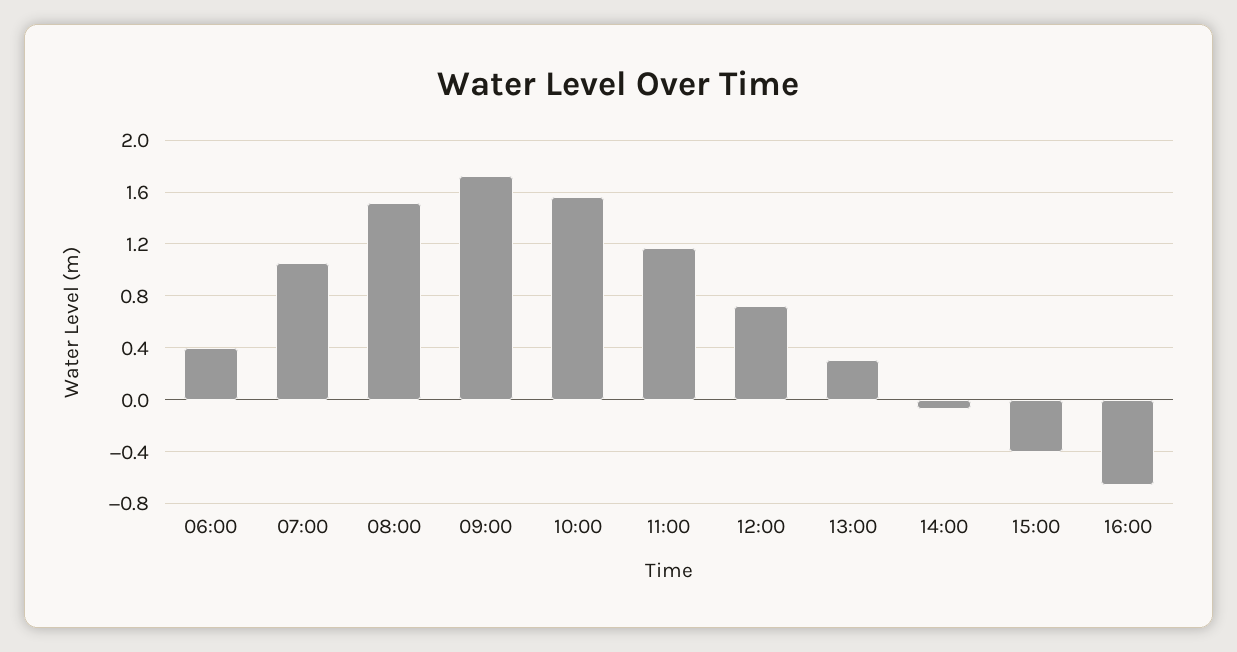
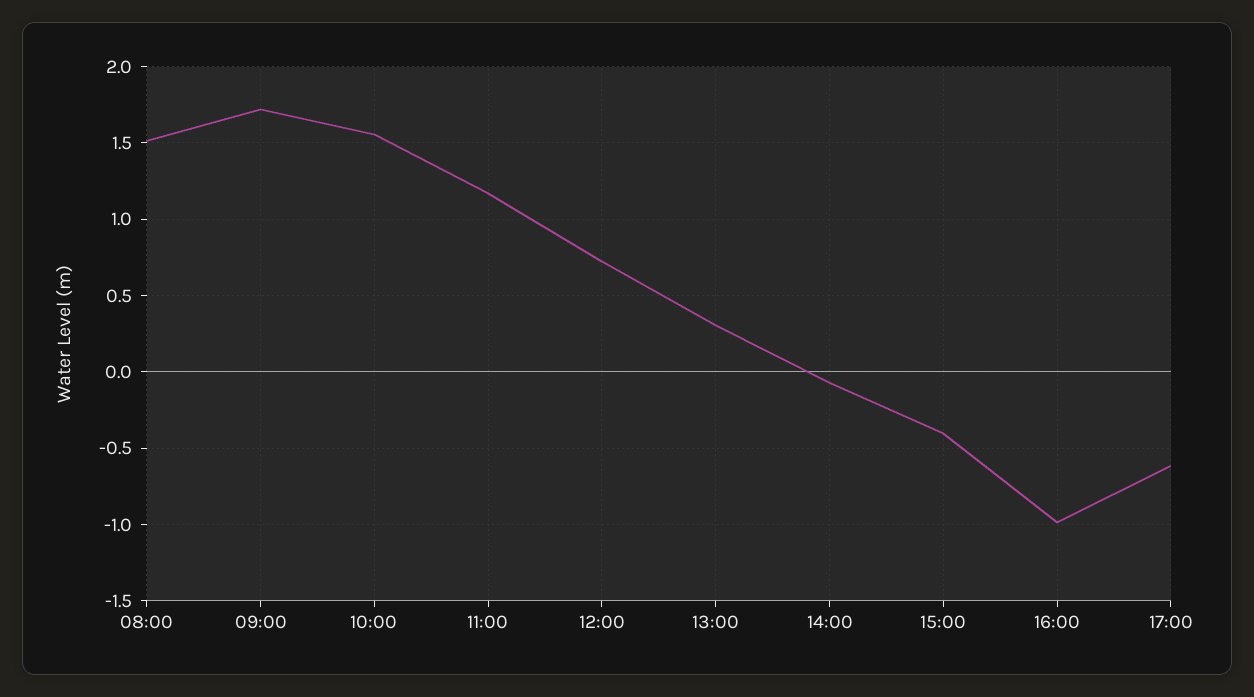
06:00: 0.4 -> none
07:00: 1.05 -> none
16:00: -0.65 -> -1
17:00: none -> -0.6

